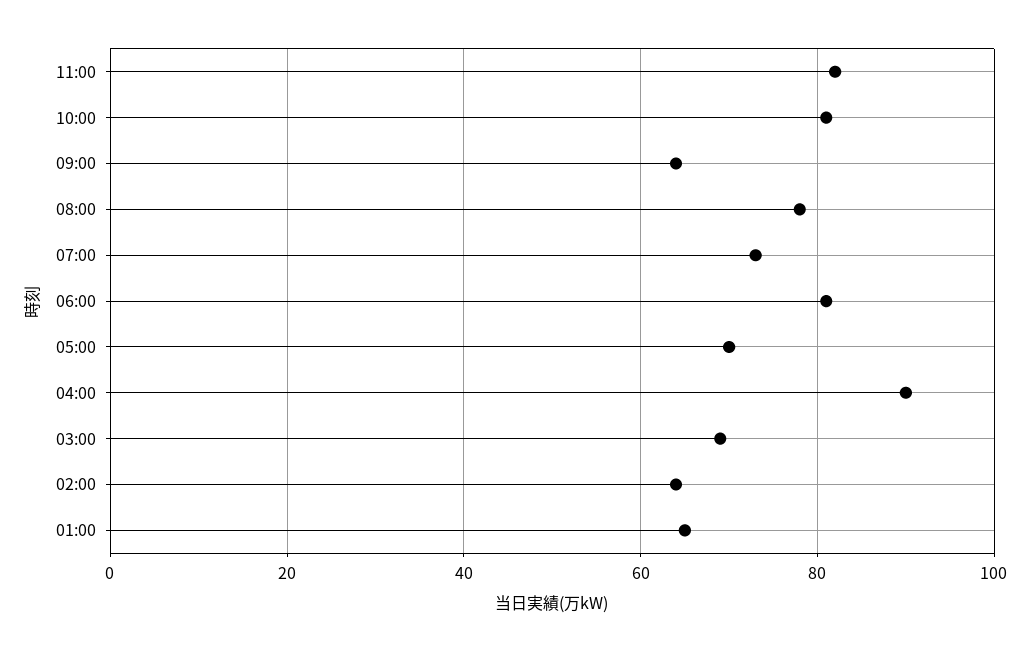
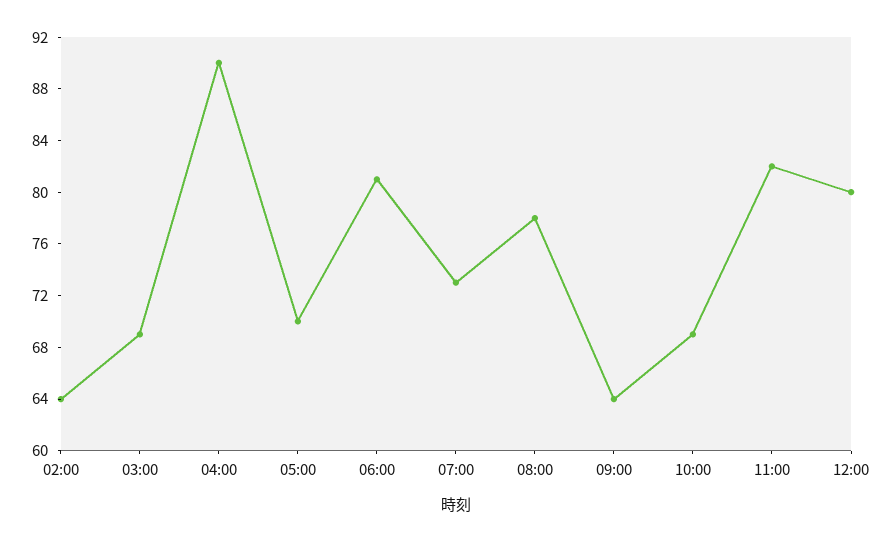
10:00: 80 -> 69
01:00: 65 -> none
12:00: none -> 80

